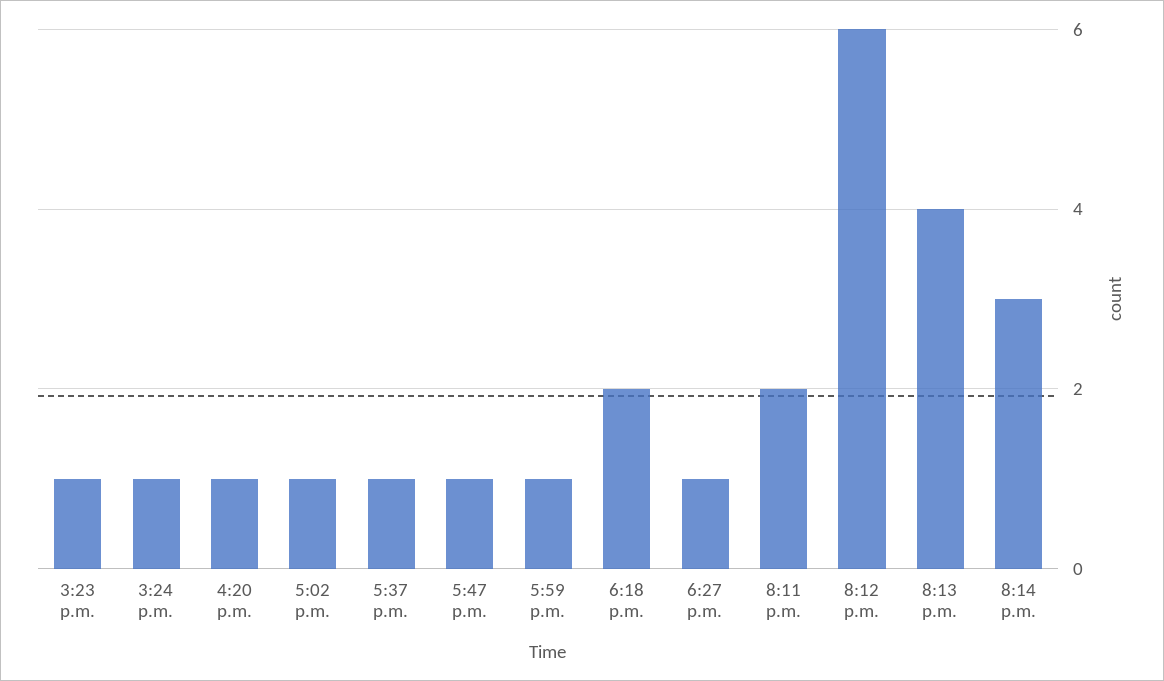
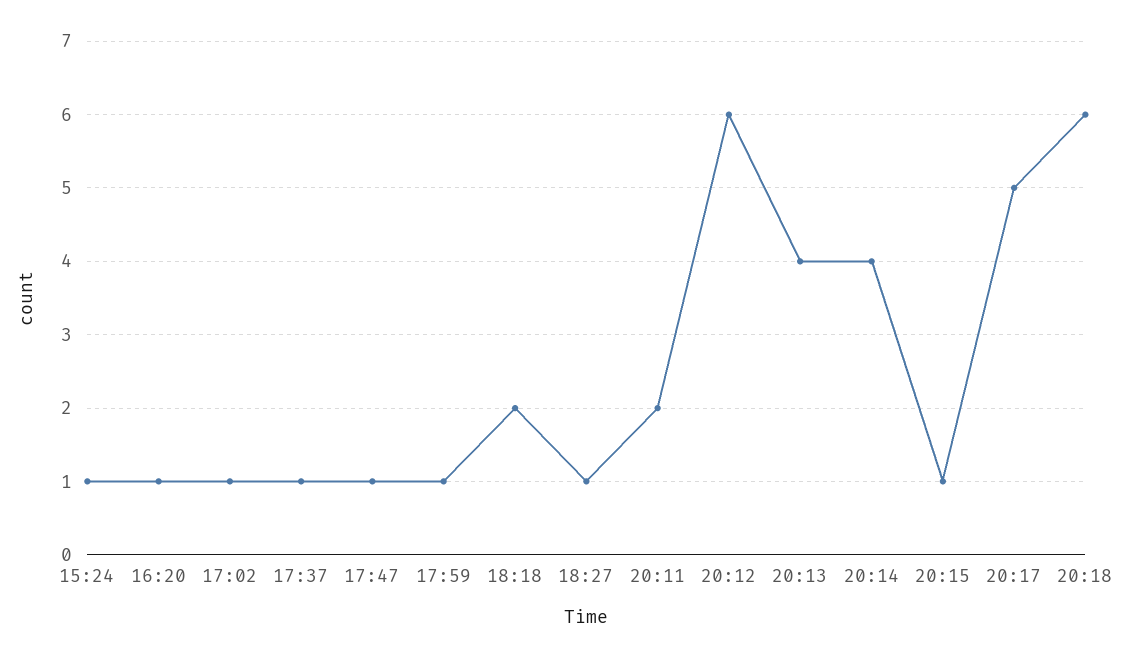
3:23 p.m.: 1 -> none
8:14 p.m.: 3 -> 4
20:15: none -> 1
20:17: none -> 5
20:18: none -> 6

